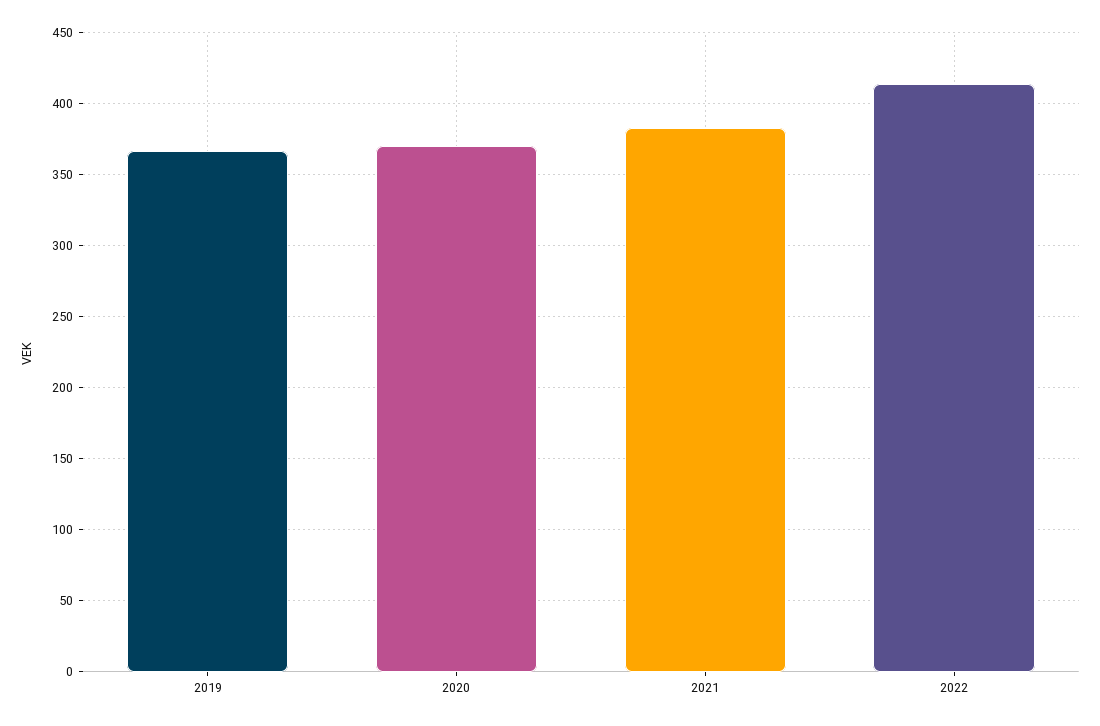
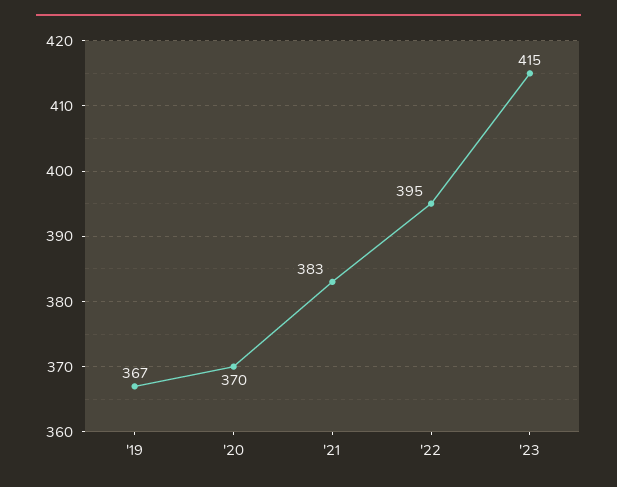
2022: 415 -> 395
'23: none -> 415

